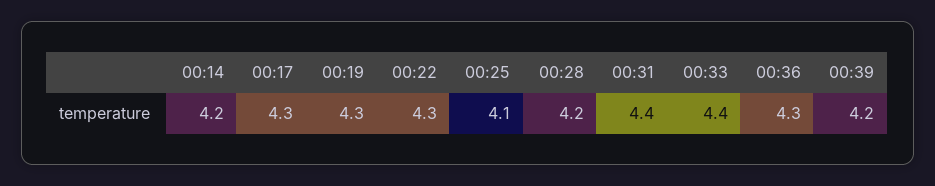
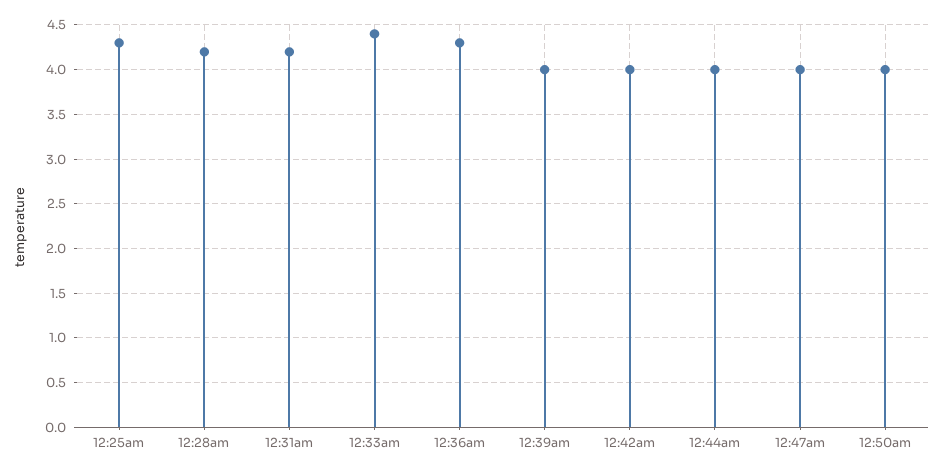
00:14: 4.2 -> none
00:17: 4.3 -> none
00:19: 4.3 -> none
00:22: 4.3 -> none
00:25: 4.1 -> 4.3
00:31: 4.4 -> 4.2
00:39: 4.2 -> 4
12:42am: none -> 4
12:44am: none -> 4
12:47am: none -> 4
12:50am: none -> 4

